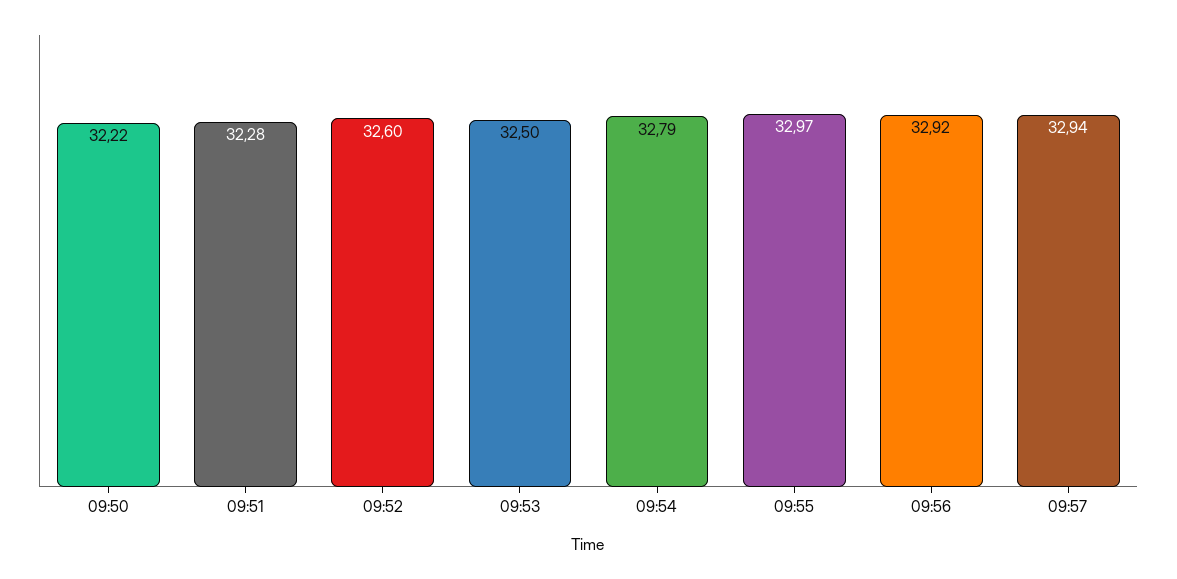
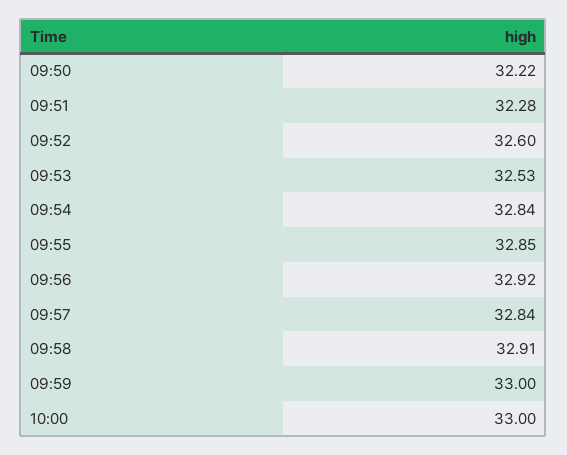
09:53: 32.5 -> 32.53
09:54: 32.79 -> 32.84
09:55: 32.97 -> 32.85
09:57: 32.94 -> 32.84
09:58: none -> 32.91
09:59: none -> 33
10:00: none -> 33

